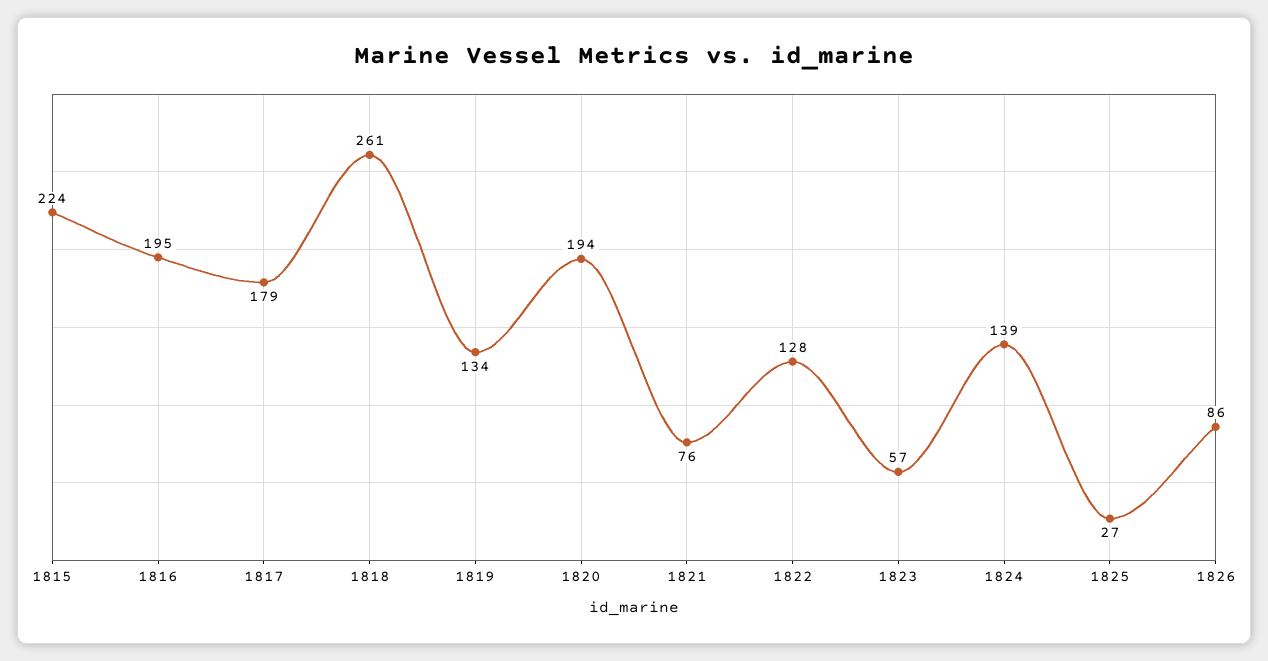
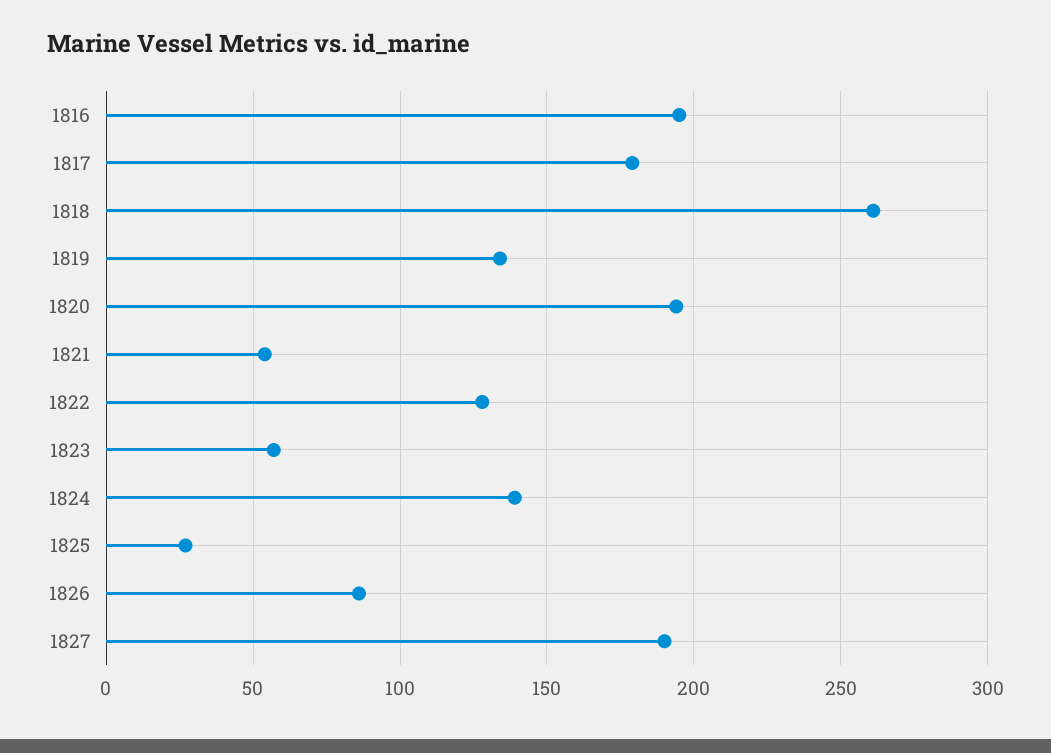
1815: 224 -> none
1821: 76 -> 55
1827: none -> 190

